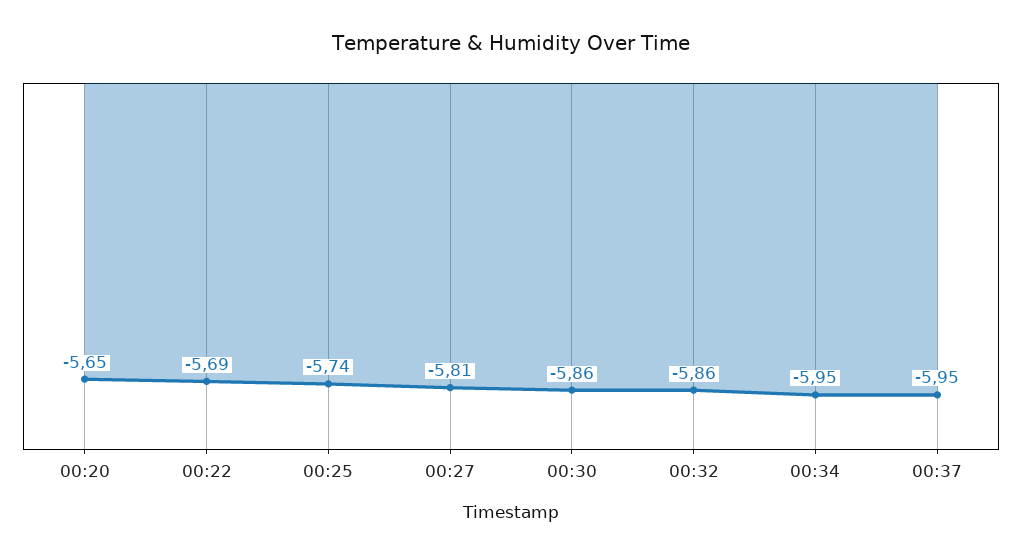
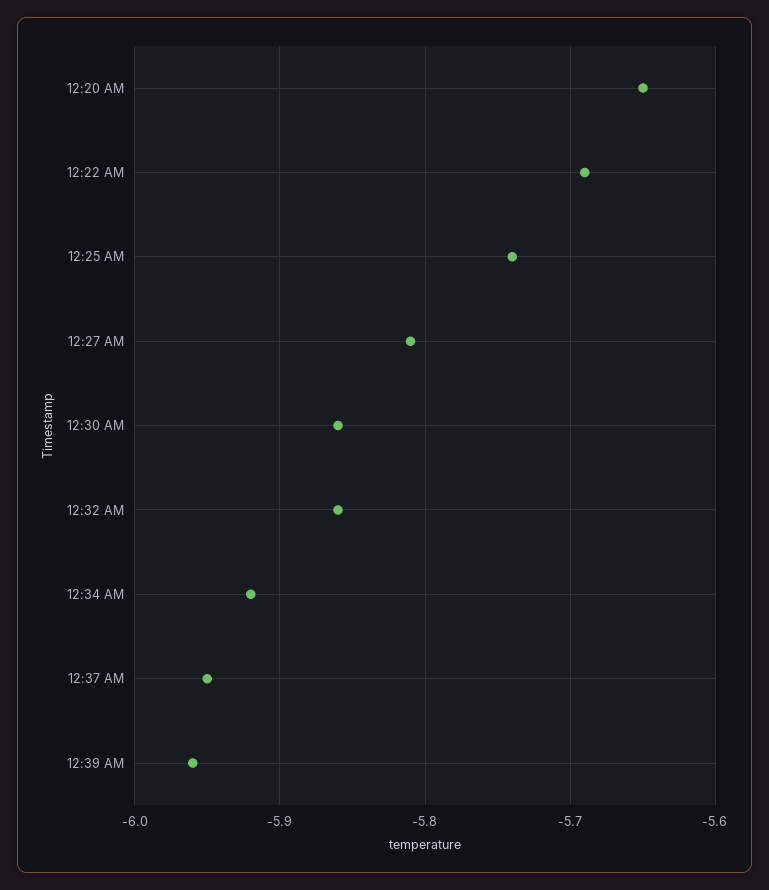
00:34: -5.95 -> -5.92
12:39 AM: none -> -5.96

